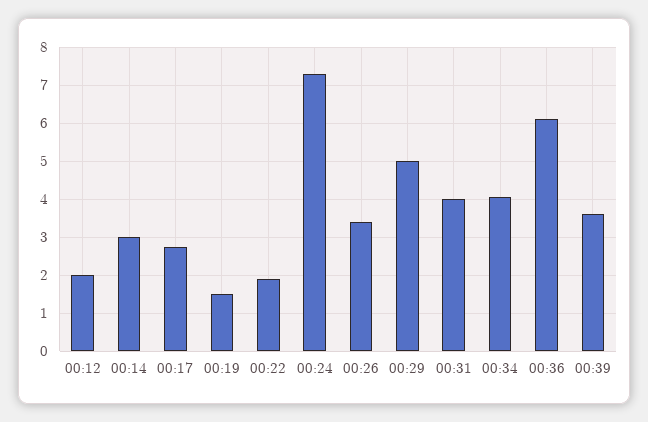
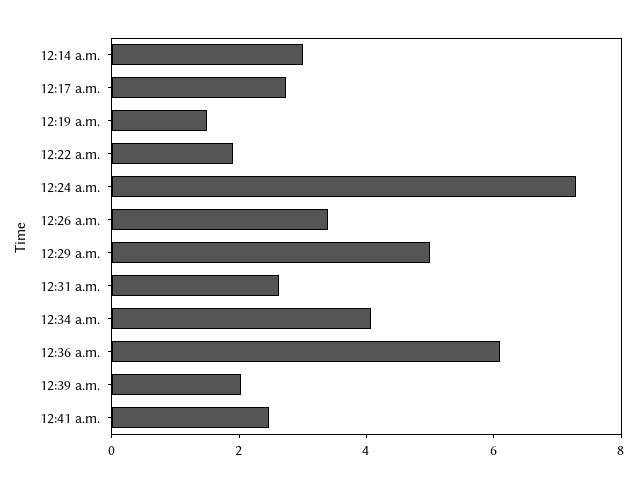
00:12: 2 -> none
00:31: 4 -> 2.5
00:39: 3.6 -> 2
12:41 a.m.: none -> 2.5

